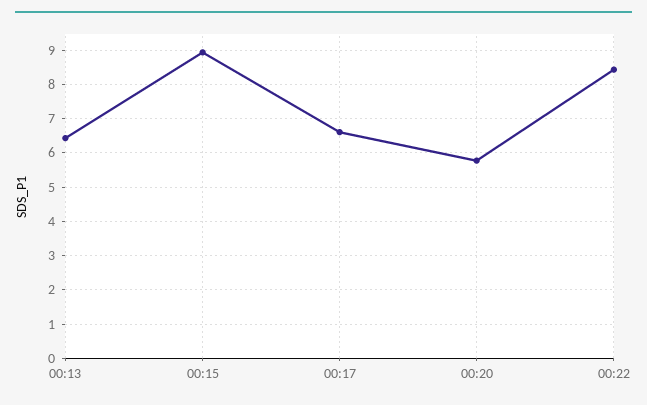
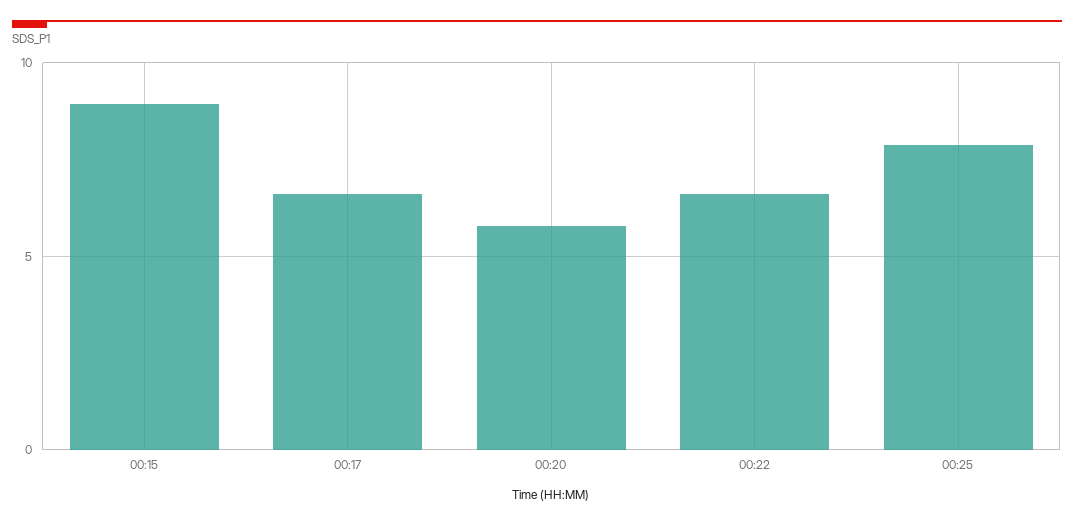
00:13: 6.4 -> none
00:22: 8.4 -> 6.5
00:25: none -> 8

